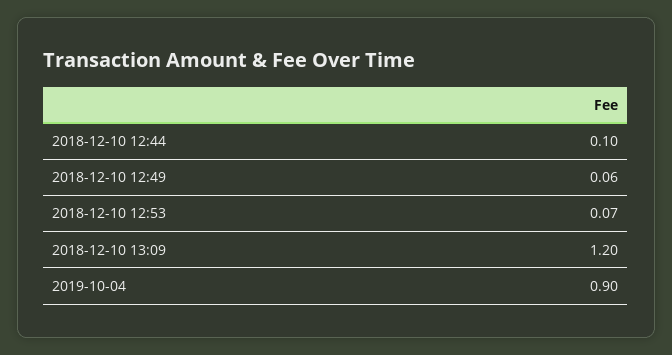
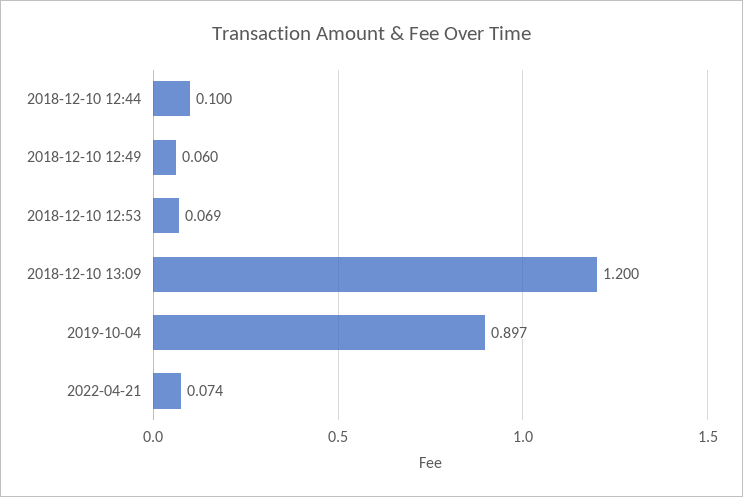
2022-04-21: none -> 0.074

